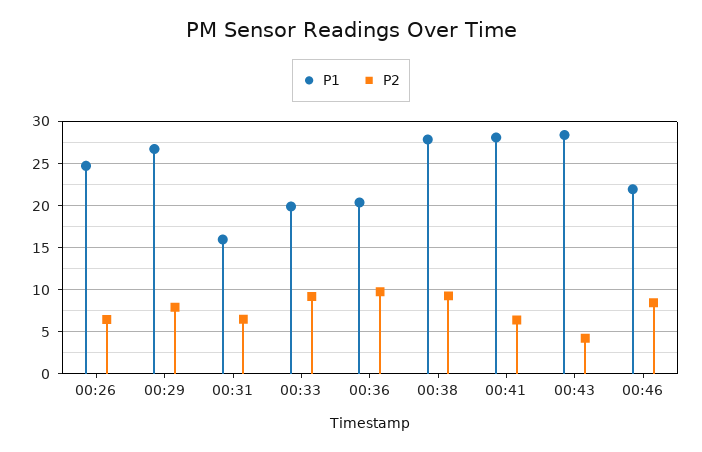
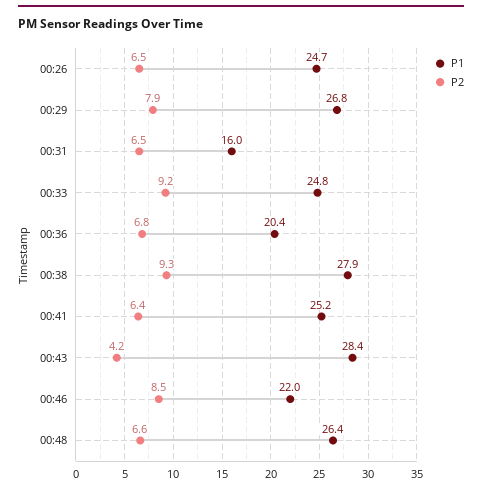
P1, 00:33: 20 -> 24.8
P2, 00:36: 10 -> 6.8
P1, 00:41: 28 -> 25.2
P1, 00:48: none -> 26.4
P2, 00:48: none -> 6.6

